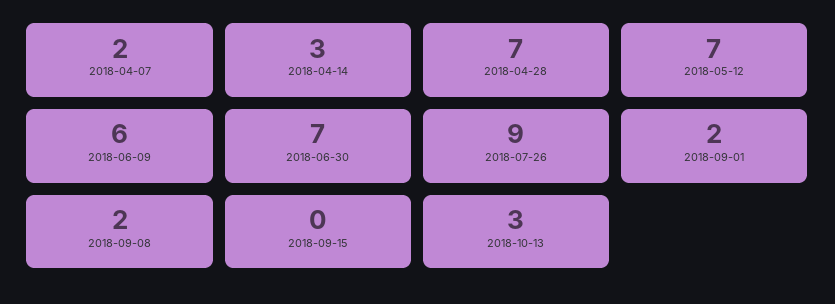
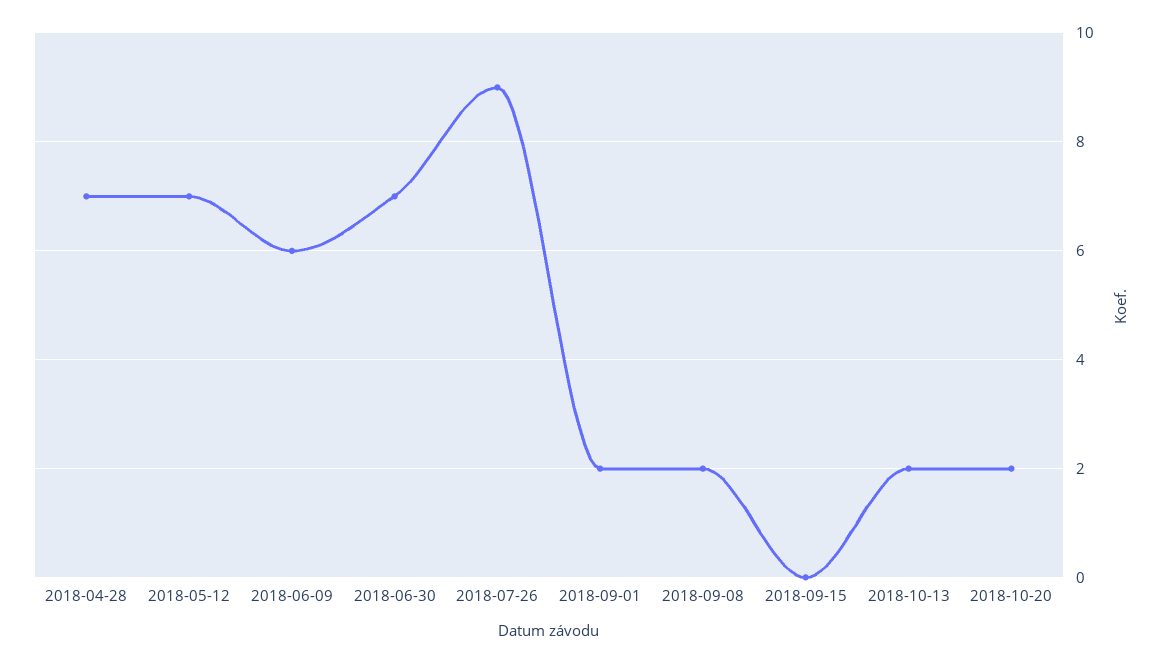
2018-04-07: 2 -> none
2018-04-14: 3 -> none
2018-10-13: 3 -> 2
2018-10-20: none -> 2

